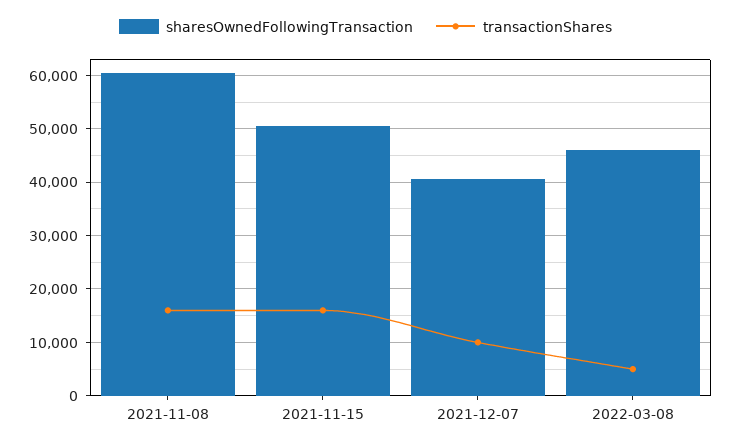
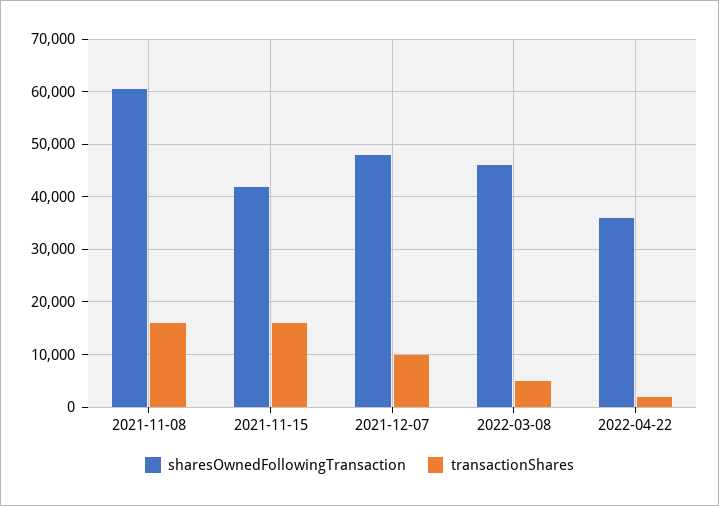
sharesOwnedFollowingTransaction, 2021-11-15: 50000 -> 42000
sharesOwnedFollowingTransaction, 2021-12-07: 40000 -> 48000
sharesOwnedFollowingTransaction, 2022-04-22: none -> 36000
transactionShares, 2022-04-22: none -> 2000

